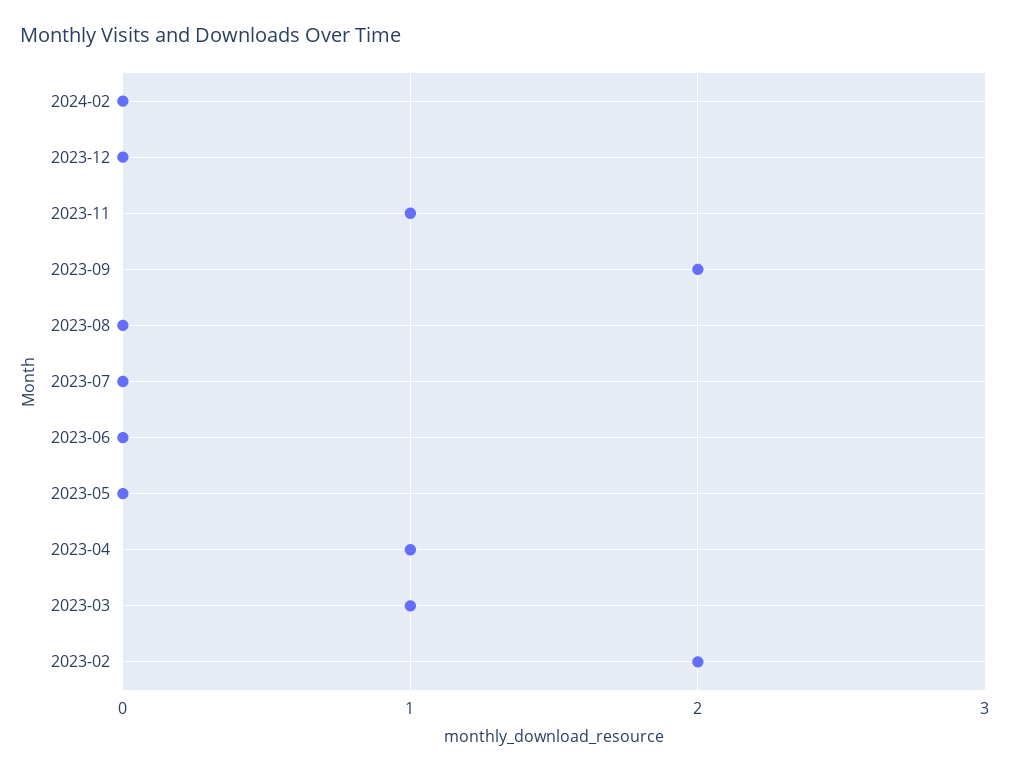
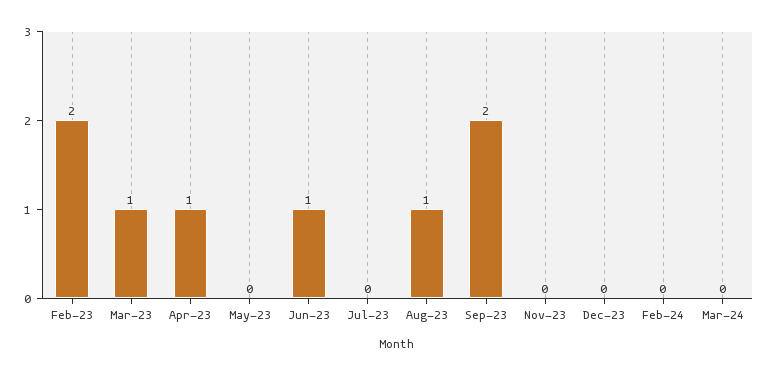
2023-11: 1 -> 0
2023-08: 0 -> 1
2023-06: 0 -> 1
Mar-24: none -> 0

